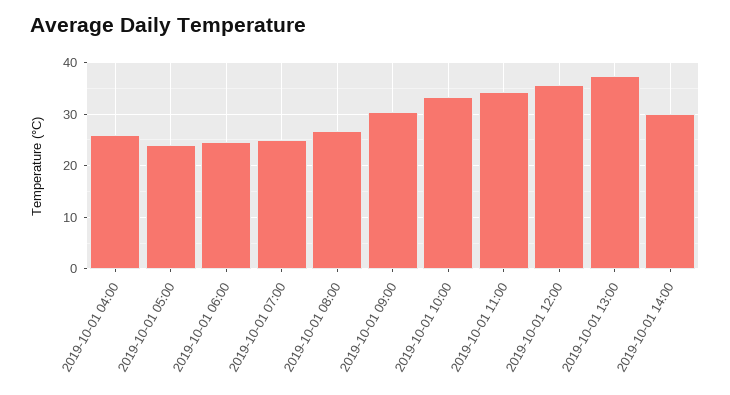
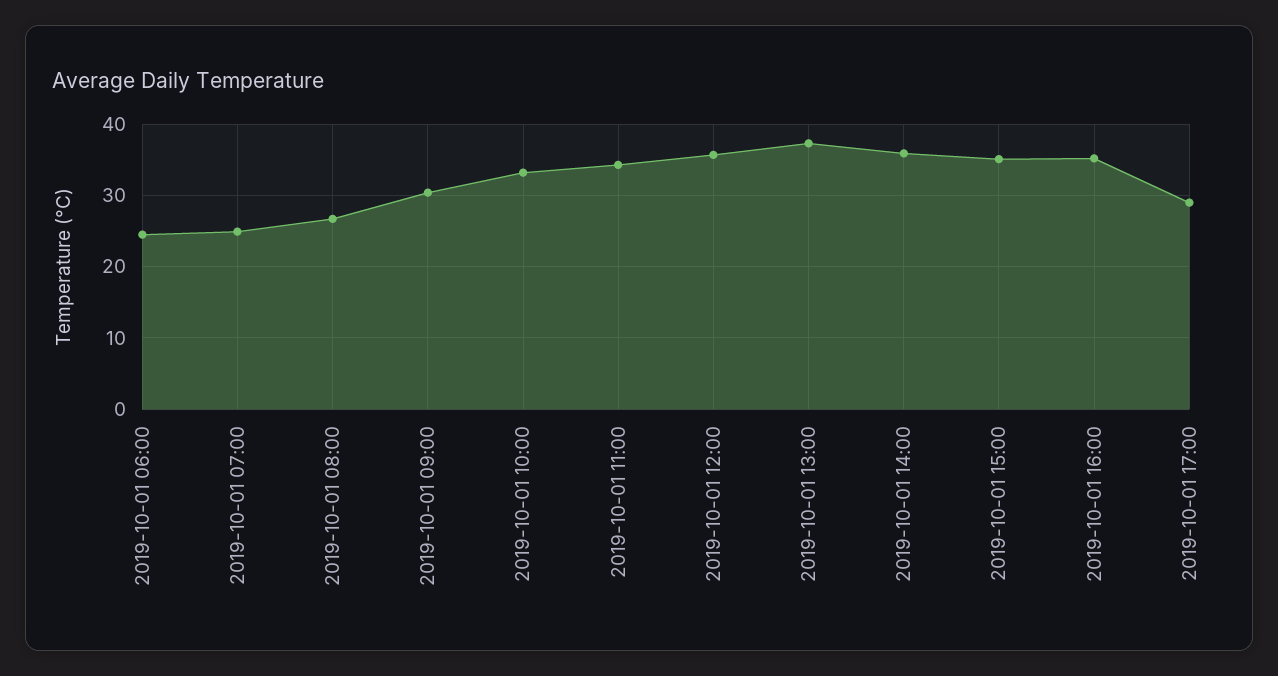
2019-10-01 04:00: 26 -> none
2019-10-01 05:00: 24 -> none
2019-10-01 14:00: 30 -> 36
2019-10-01 15:00: none -> 35
2019-10-01 16:00: none -> 35
2019-10-01 17:00: none -> 29

